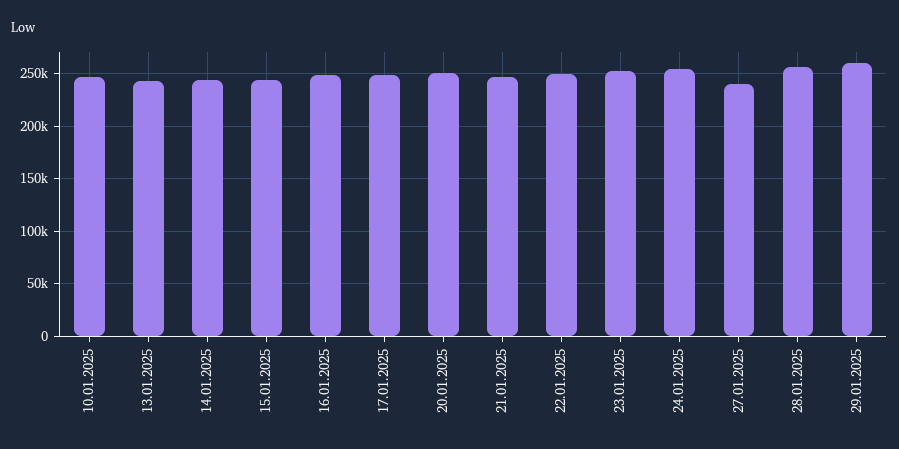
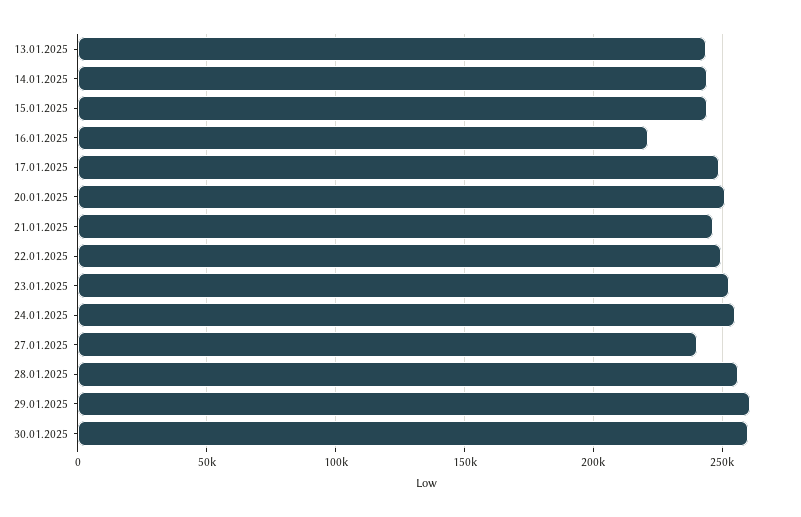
10.01.2025: 250000 -> none
16.01.2025: 250000 -> 220000
30.01.2025: none -> 260000

